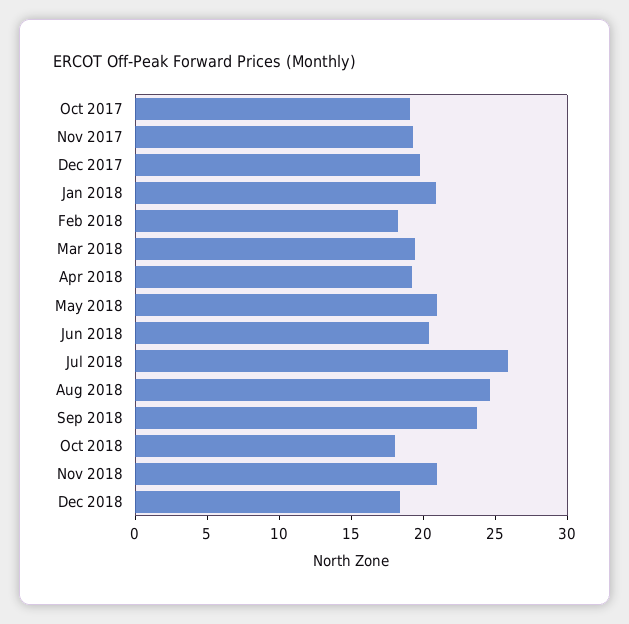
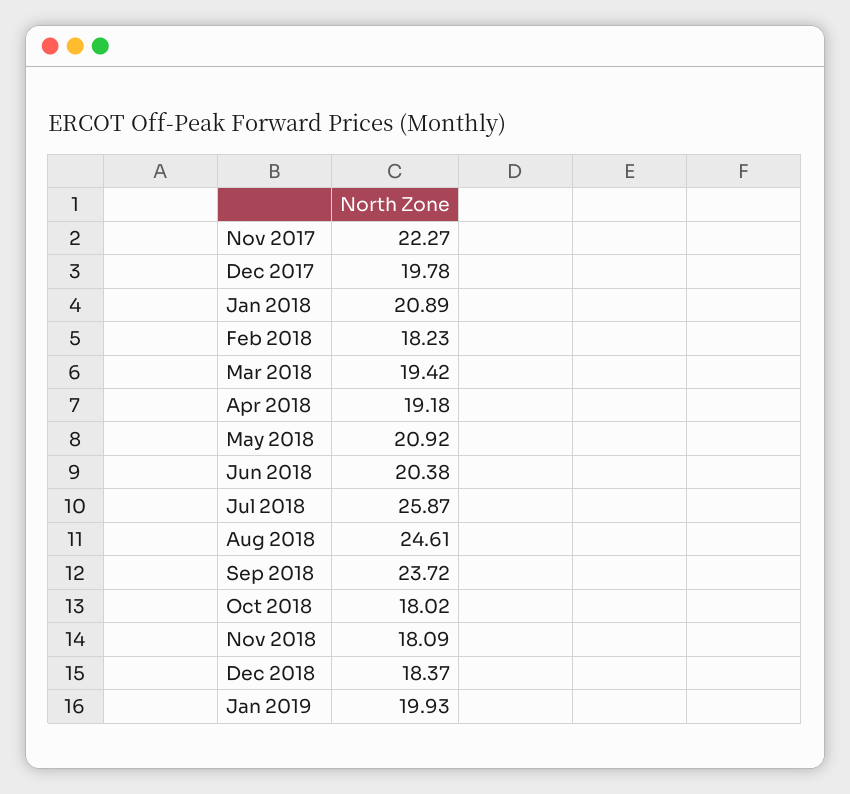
Oct 2017: 19 -> none
Nov 2017: 19 -> 22.27
Nov 2018: 21 -> 18.09
Jan 2019: none -> 19.93

